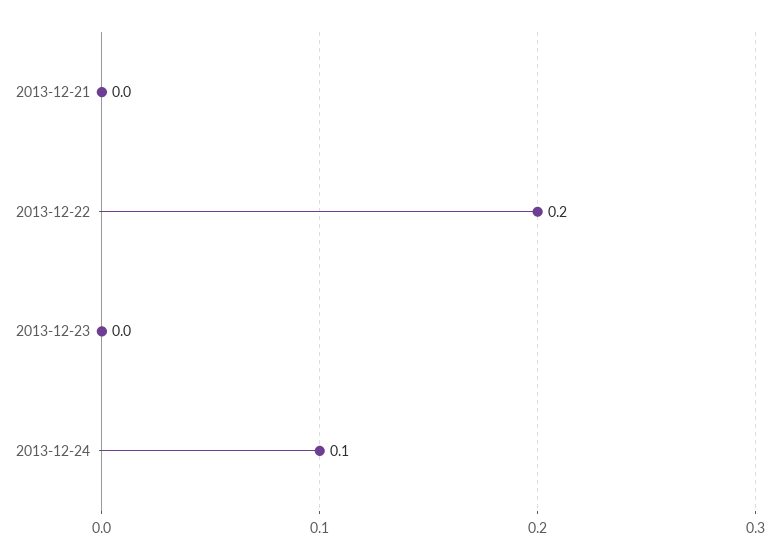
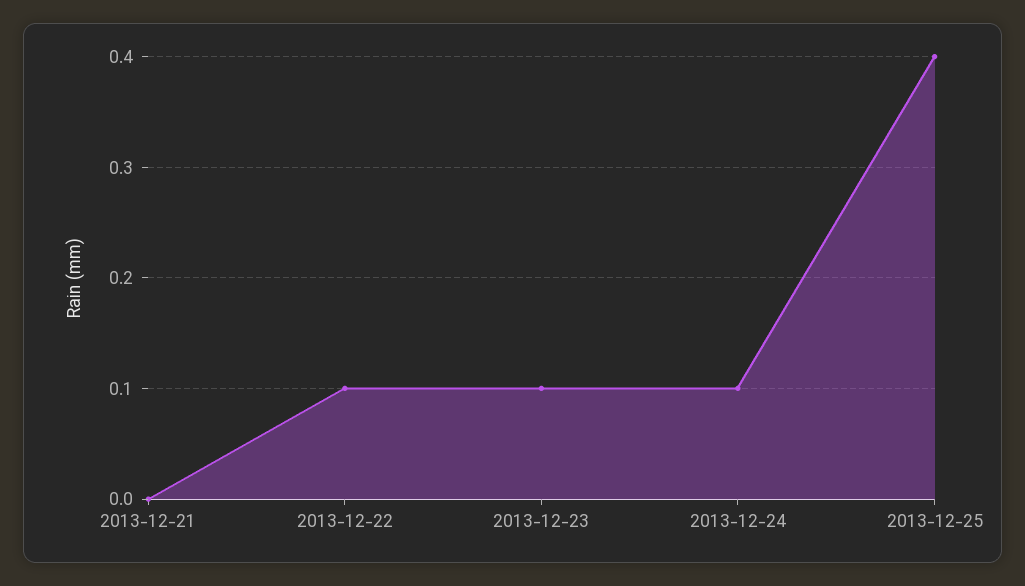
2013-12-22: 0.2 -> 0.1
2013-12-23: 0 -> 0.1
2013-12-25: none -> 0.4

